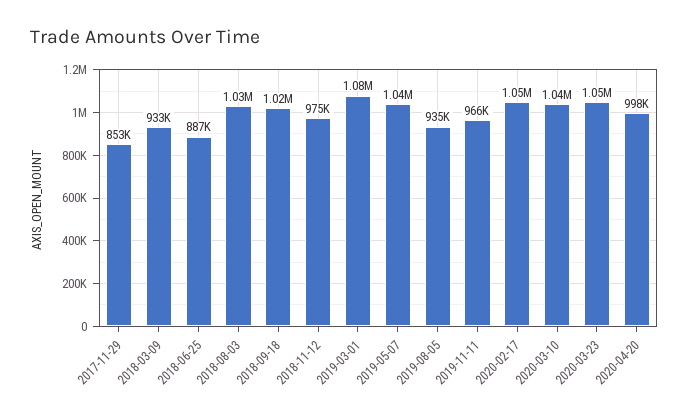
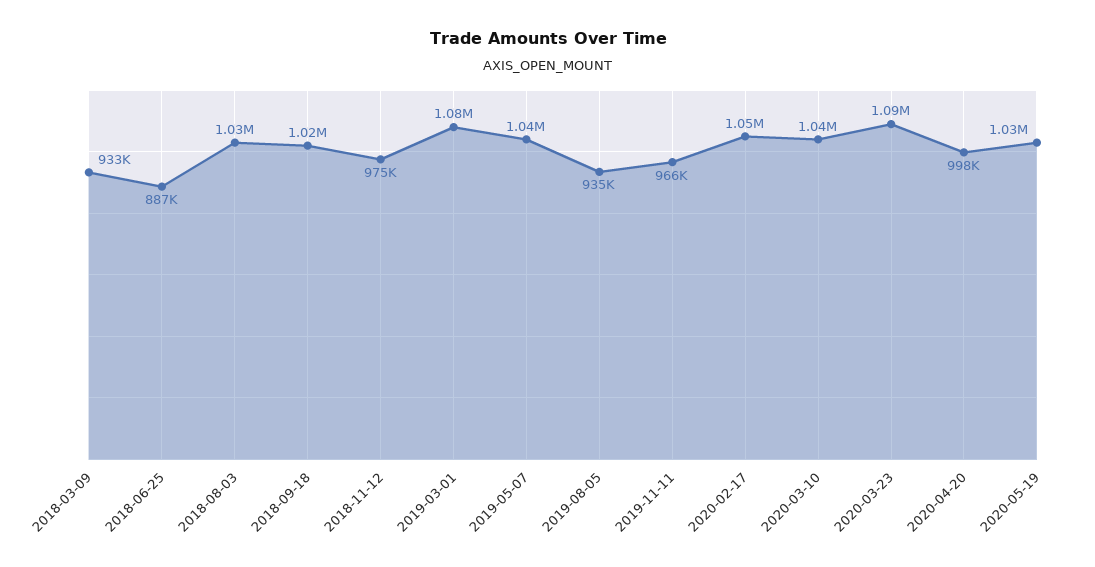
2017-11-29: 853000 -> none
2020-03-23: 1050000 -> 1090000
2020-05-19: none -> 1030000

